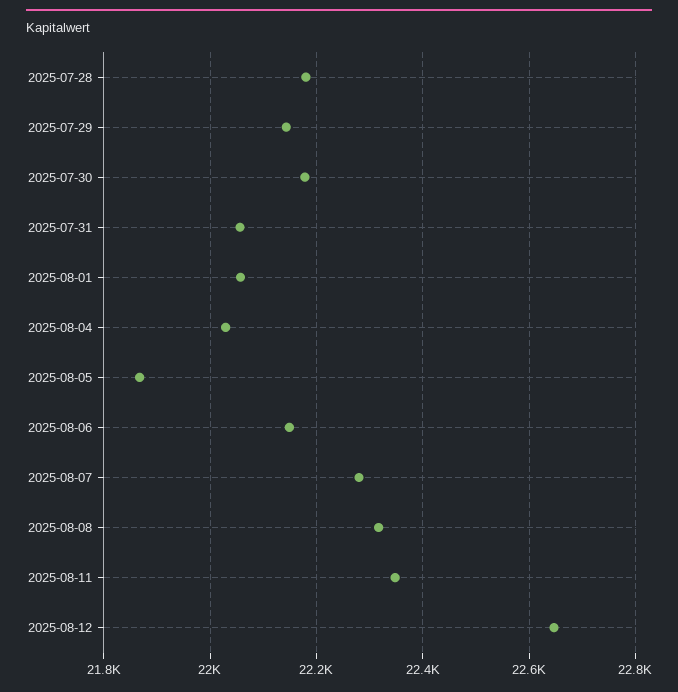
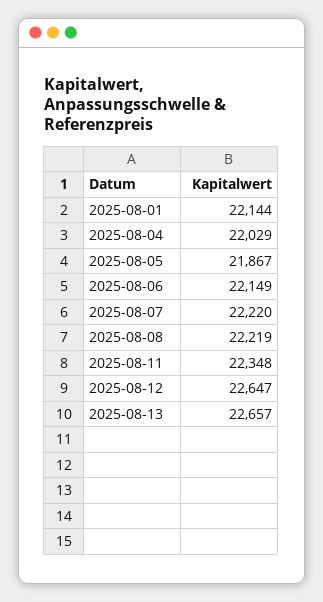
2025-07-28: 22180 -> none
2025-07-29: 22140 -> none
2025-07-30: 22180 -> none
2025-07-31: 22060 -> none
2025-08-01: 22060 -> 22144
2025-08-07: 22280 -> 22220
2025-08-08: 22320 -> 22219
2025-08-13: none -> 22657

